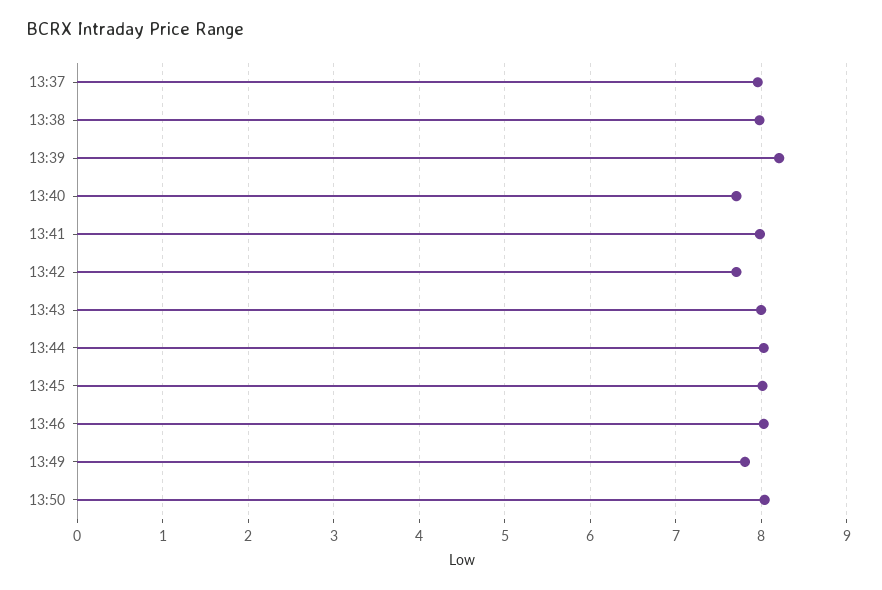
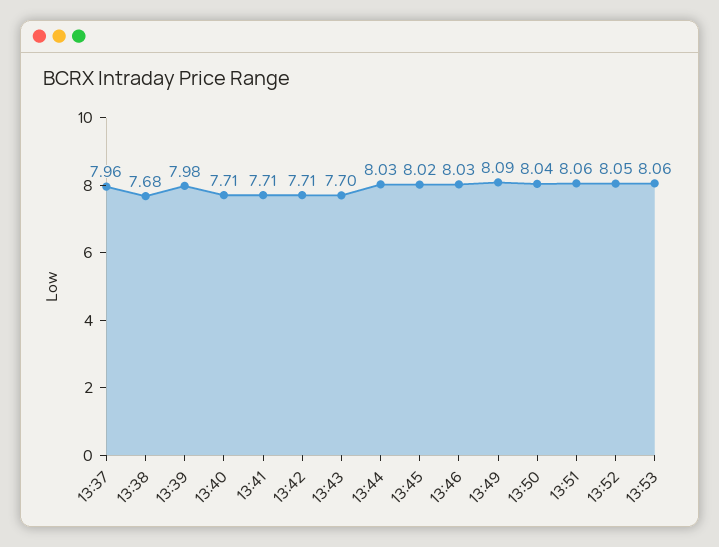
13:38: 8 -> 7.68
13:39: 8.2 -> 7.98
13:41: 8 -> 7.71
13:43: 8 -> 7.7
13:49: 7.8 -> 8.09
13:51: none -> 8.06
13:52: none -> 8.05
13:53: none -> 8.06

